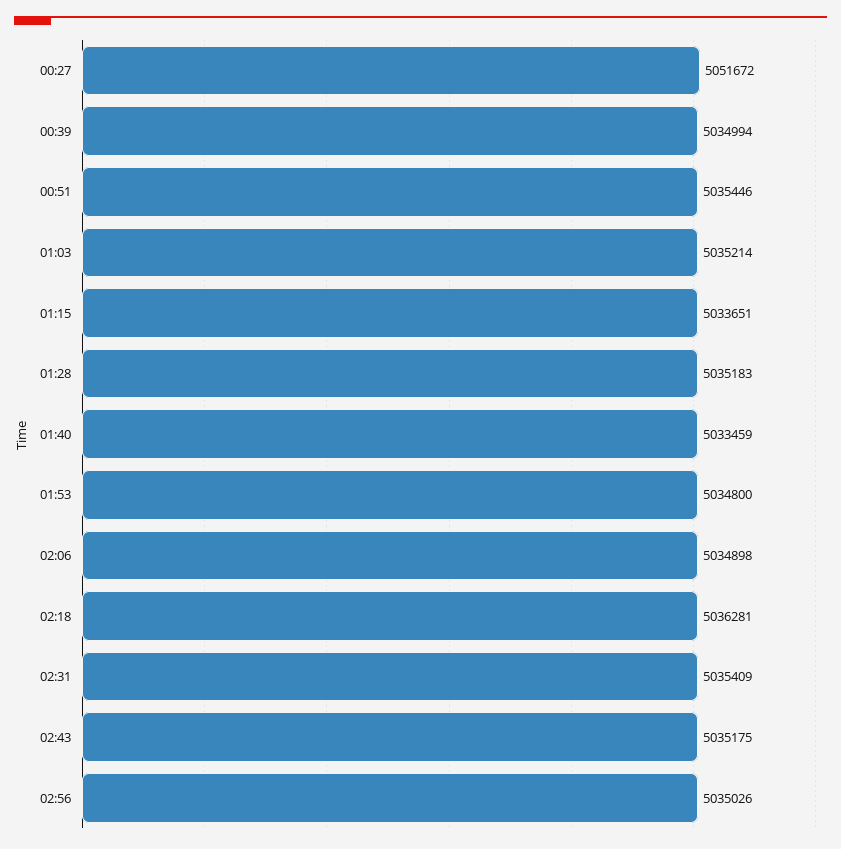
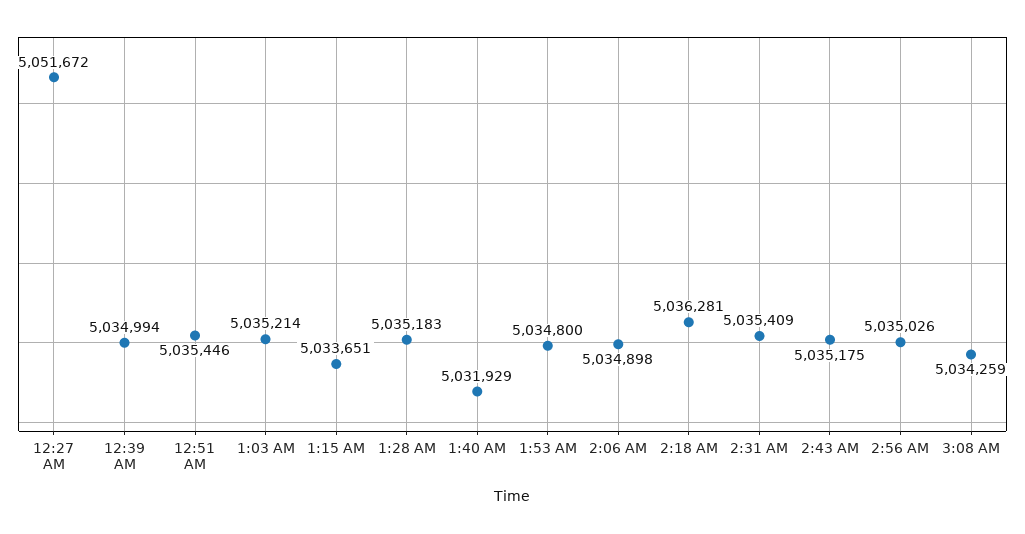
01:40: 5033459 -> 5031929
3:08 AM: none -> 5034259

